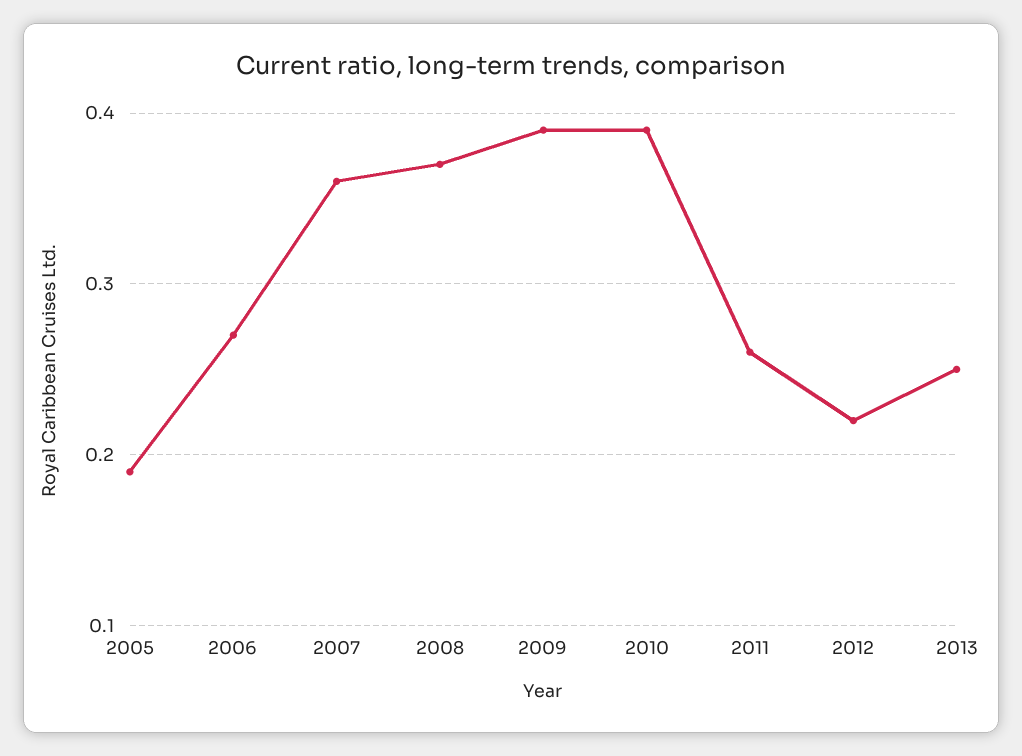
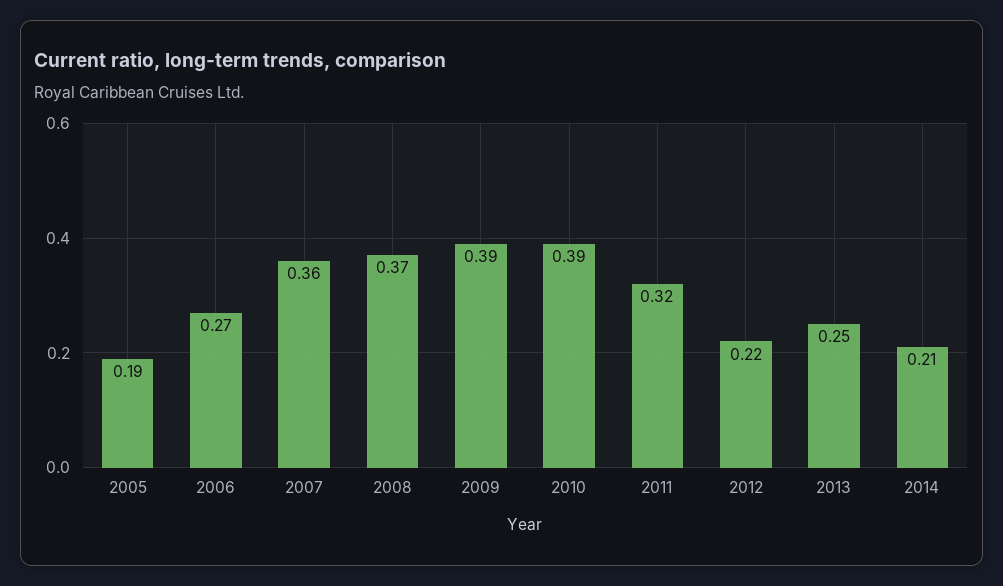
2011: 0.26 -> 0.32
2014: none -> 0.21

